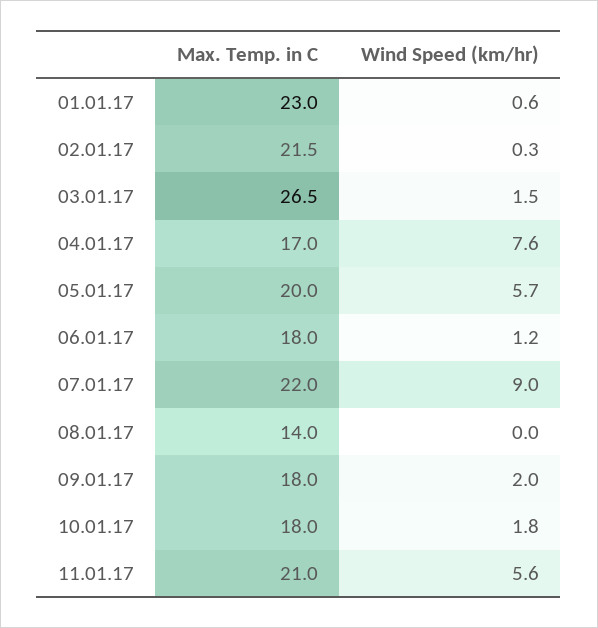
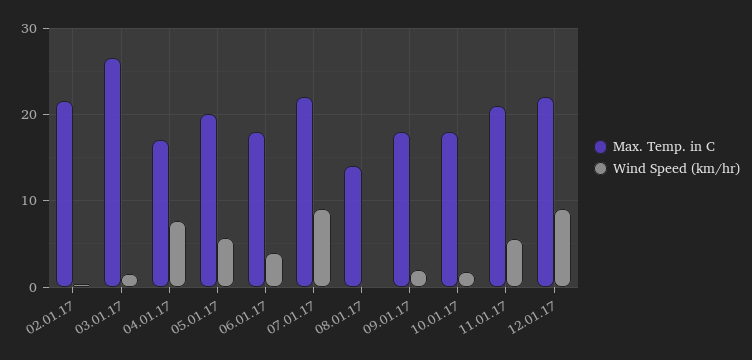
Max. Temp. in C, 01.01.17: 23 -> none
Wind Speed (km/hr), 01.01.17: 0.6 -> none
Wind Speed (km/hr), 06.01.17: 1.2 -> 4
Max. Temp. in C, 12.01.17: none -> 22
Wind Speed (km/hr), 12.01.17: none -> 9

